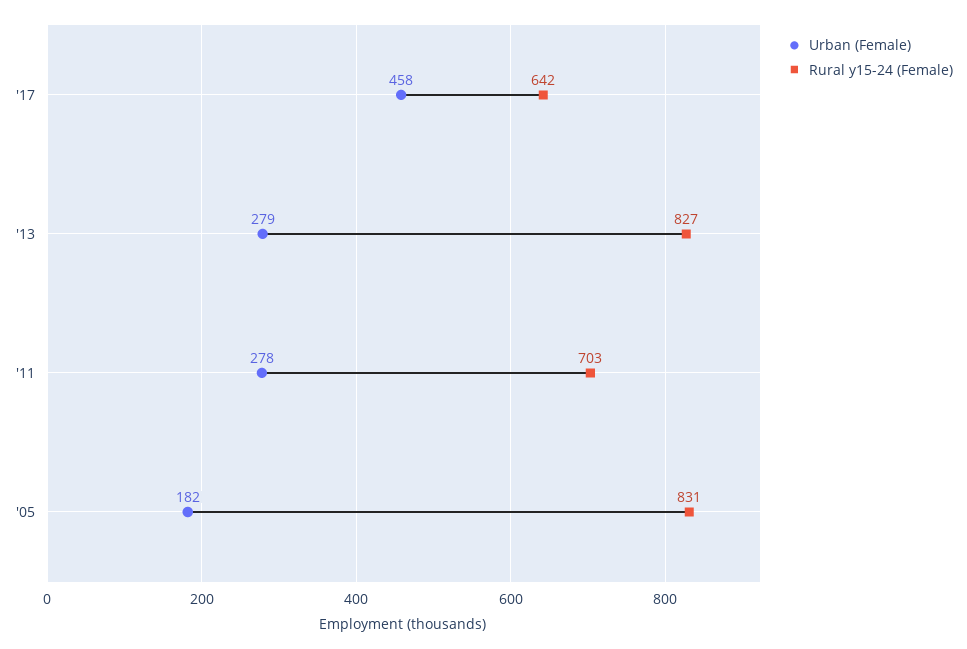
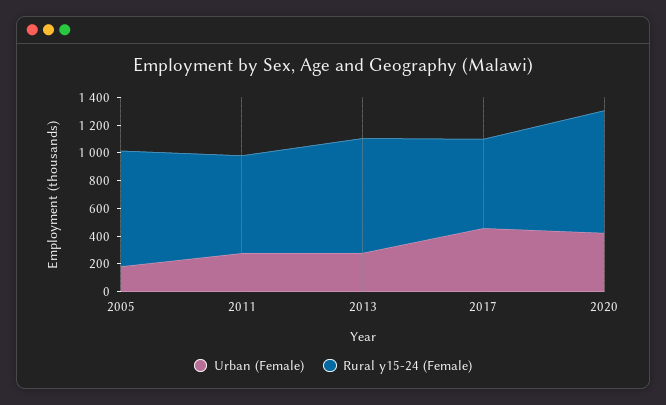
Urban (Female), 2020: none -> 400
Rural y15-24 (Female), 2020: none -> 900

